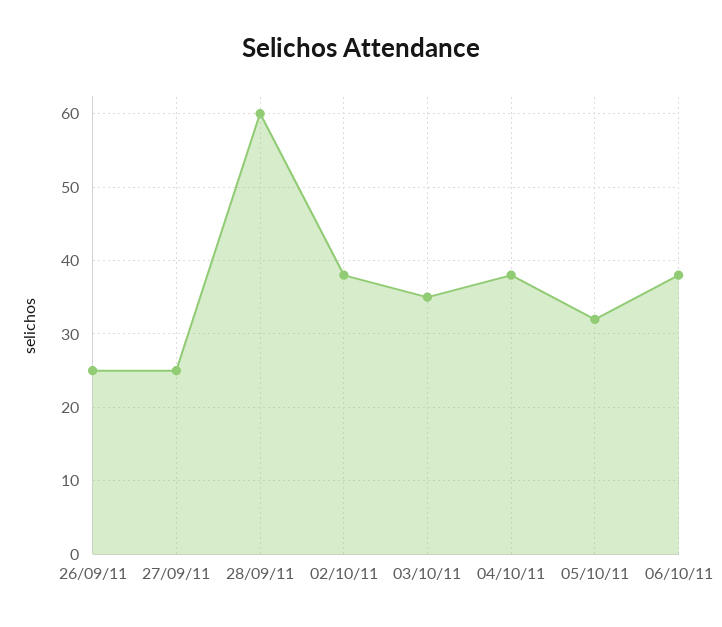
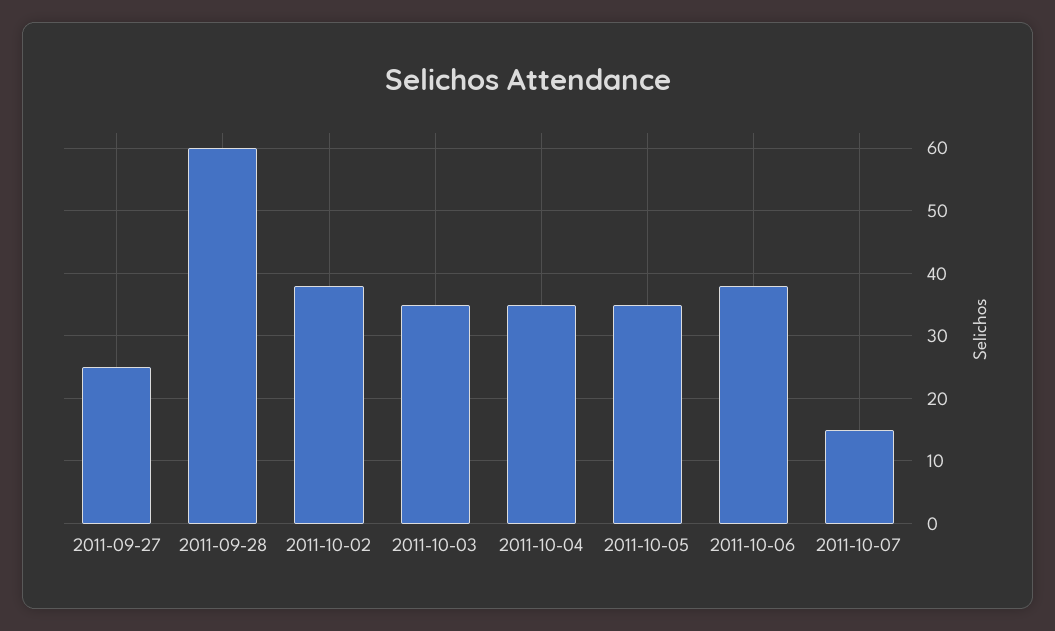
26/09/11: 25 -> none
04/10/11: 38 -> 35
05/10/11: 32 -> 35
2011-10-07: none -> 15

